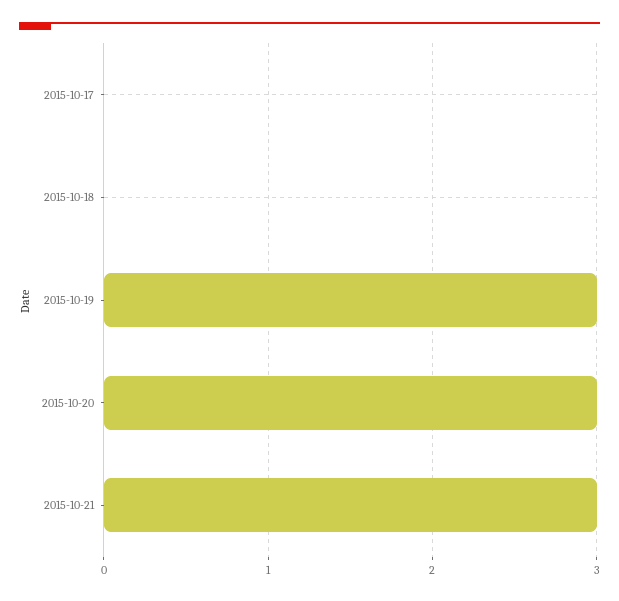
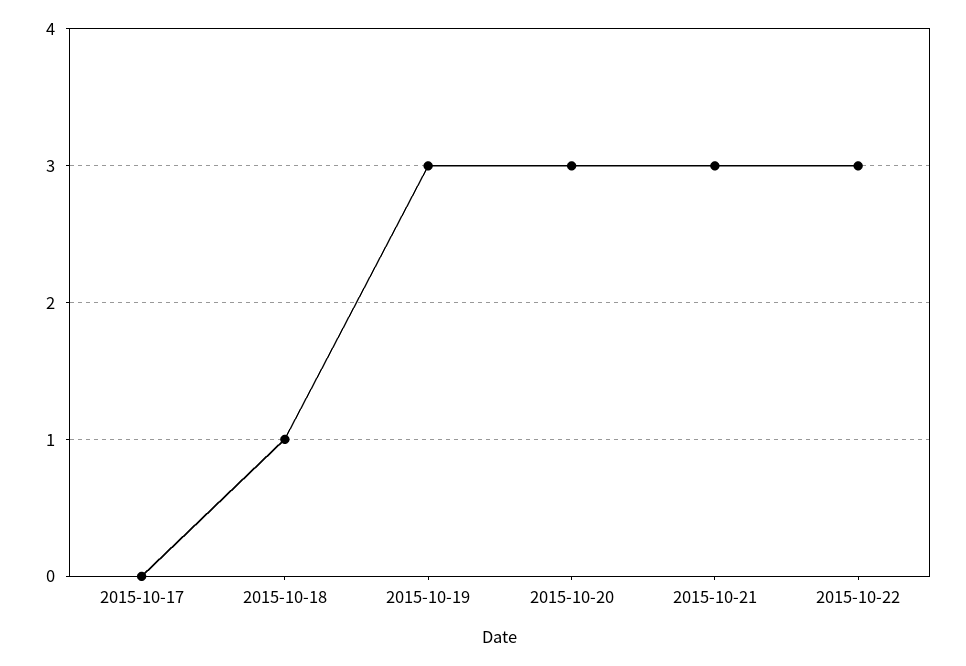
2015-10-18: 0 -> 1
2015-10-22: none -> 3

